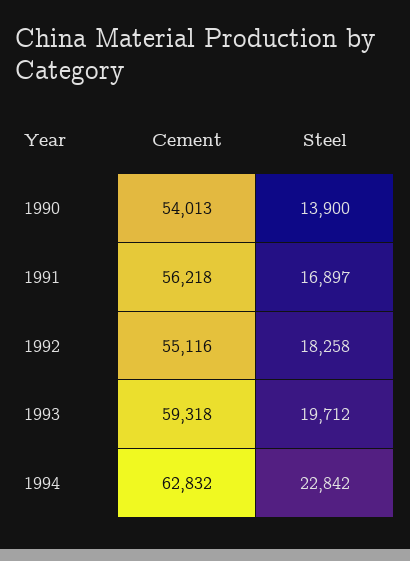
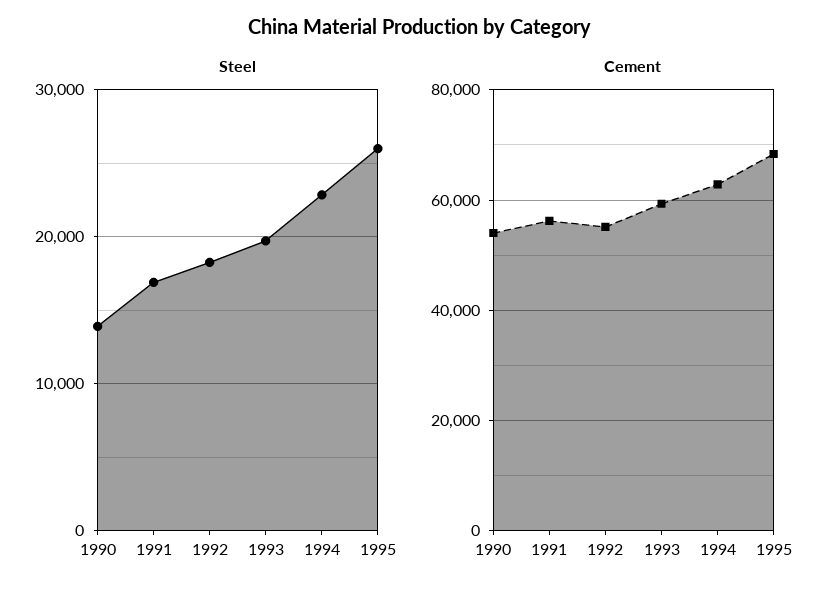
Steel, 1995: none -> 26000
Cement, 1995: none -> 68000

